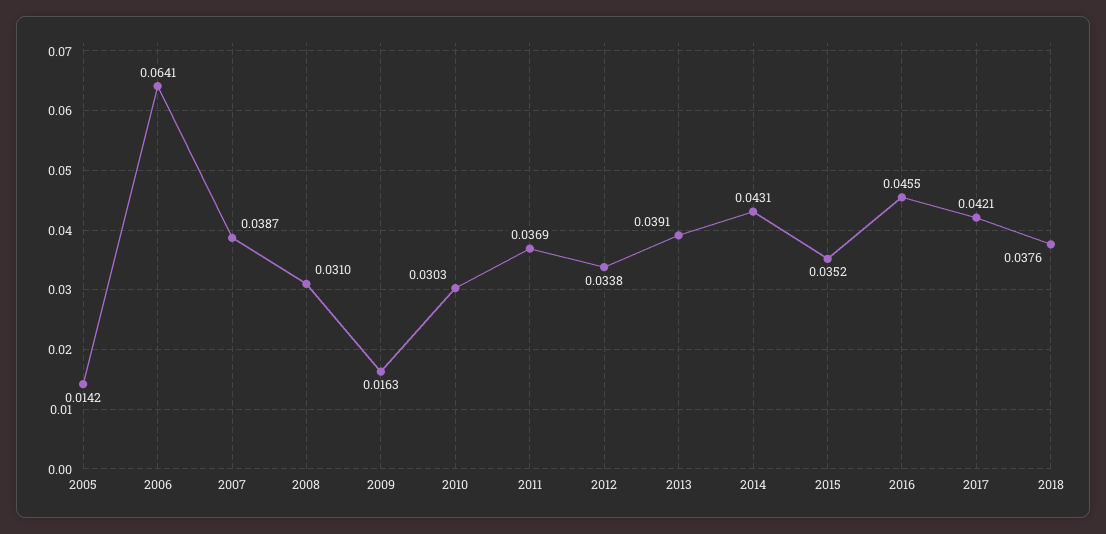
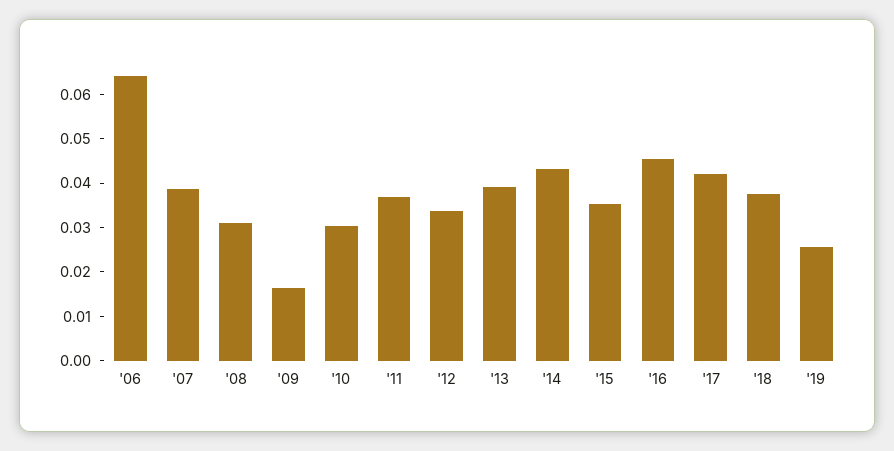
2005: 0.0142 -> none
'19: none -> 0.026

